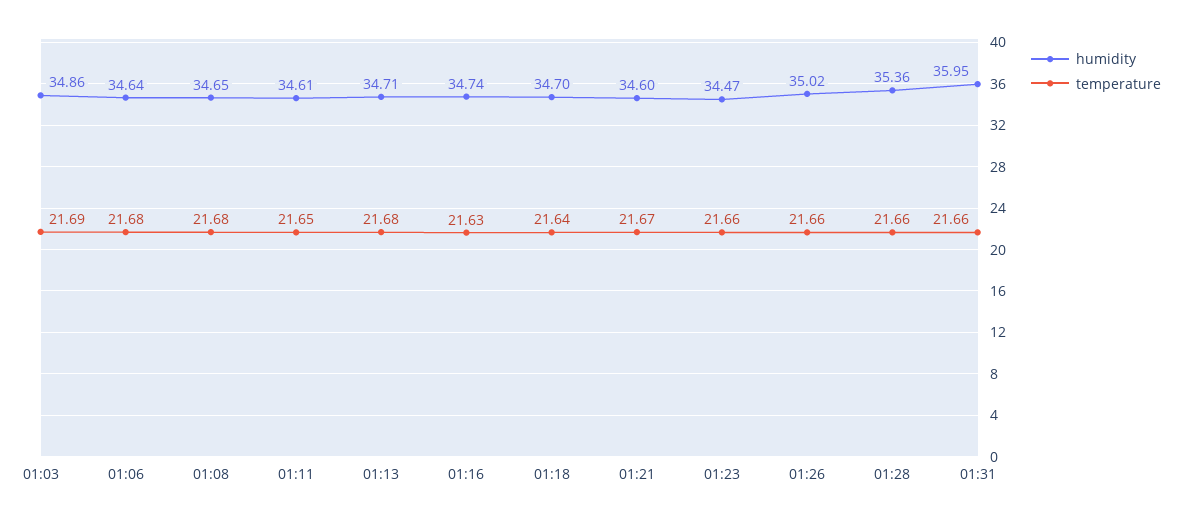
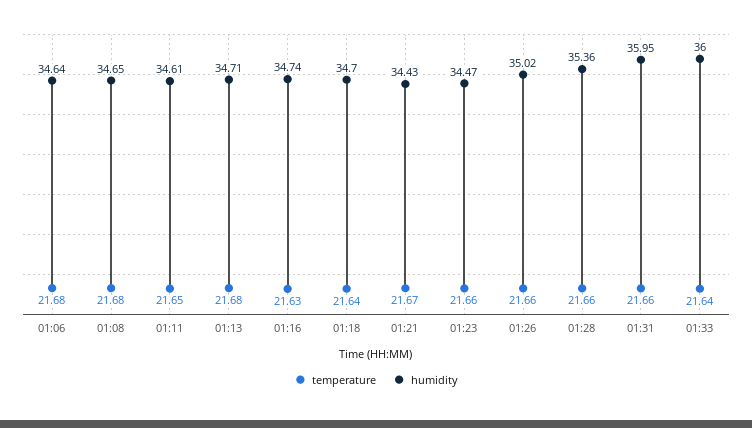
humidity, 01:03: 34.86 -> none
temperature, 01:03: 21.69 -> none
humidity, 01:21: 34.6 -> 34.43
temperature, 01:33: none -> 21.64
humidity, 01:33: none -> 36

